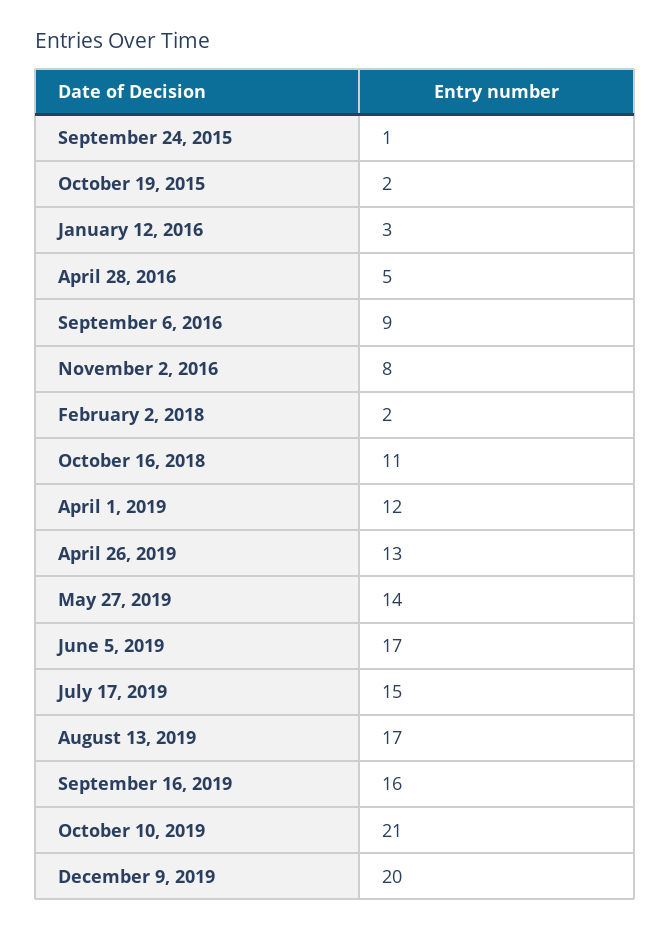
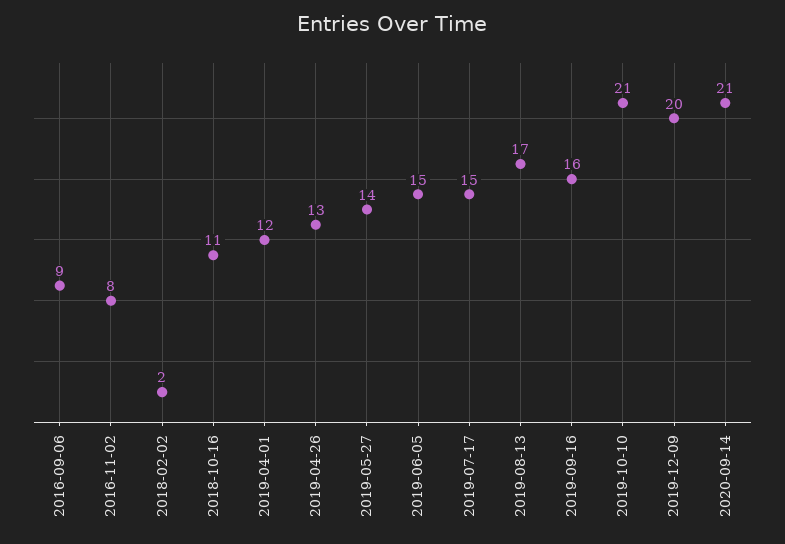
September 24, 2015: 1 -> none
October 19, 2015: 2 -> none
January 12, 2016: 3 -> none
April 28, 2016: 5 -> none
June 5, 2019: 17 -> 15
2020-09-14: none -> 21

